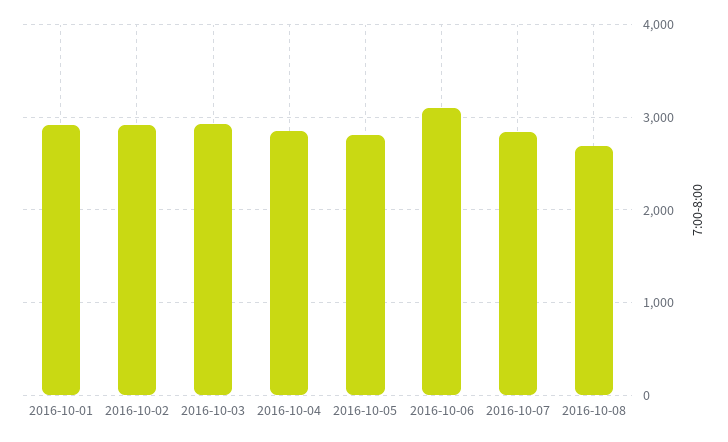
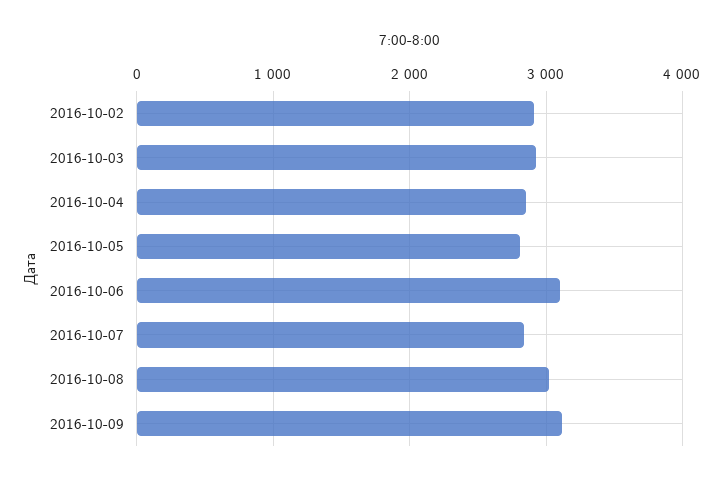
2016-10-01: 2900 -> none
2016-10-08: 2700 -> 3000
2016-10-09: none -> 3100

